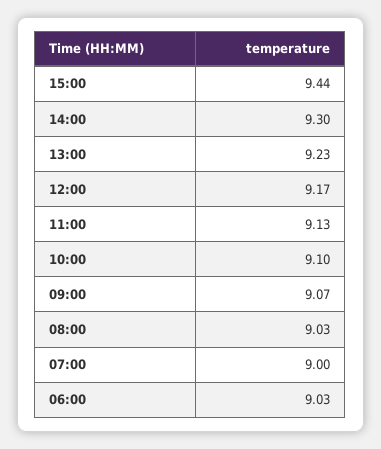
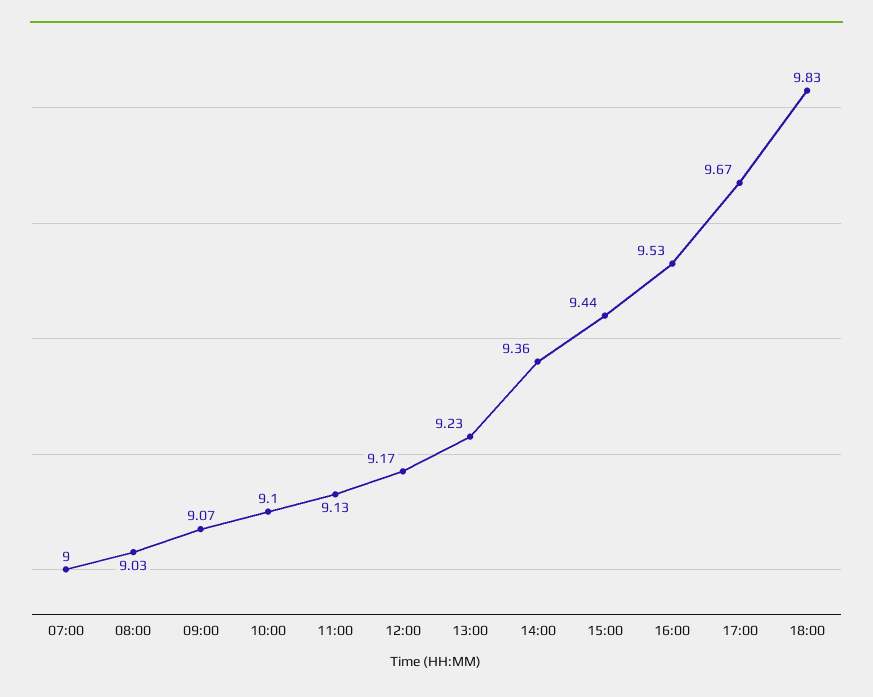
14:00: 9.3 -> 9.36
06:00: 9.03 -> none
16:00: none -> 9.53
17:00: none -> 9.67
18:00: none -> 9.83

